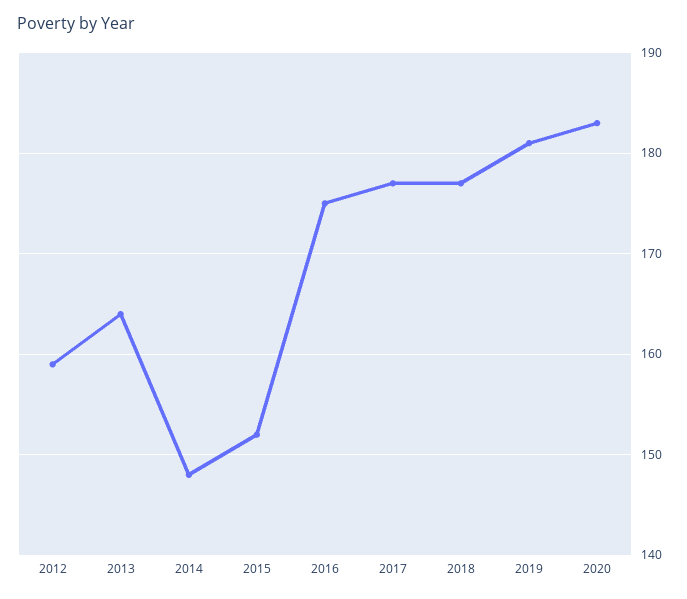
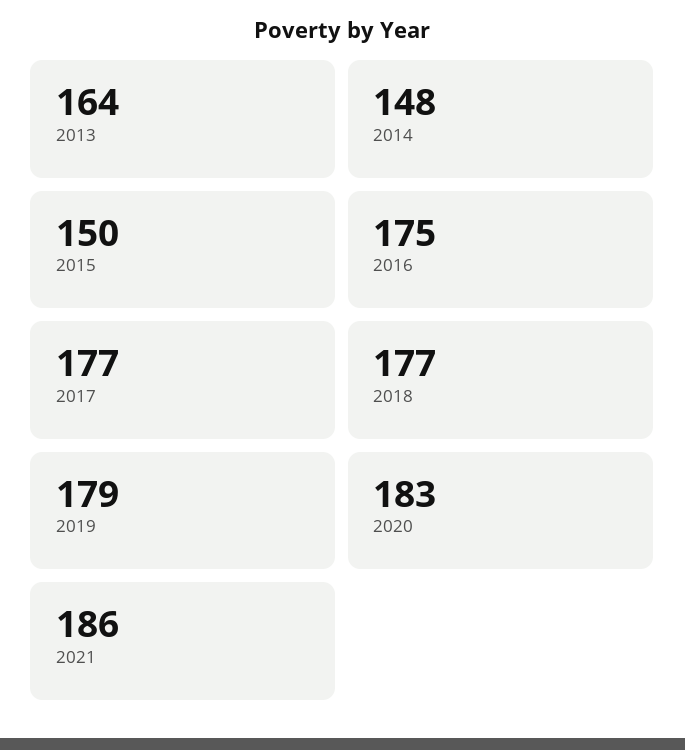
2012: 159 -> none
2015: 152 -> 150
2019: 181 -> 179
2021: none -> 186

